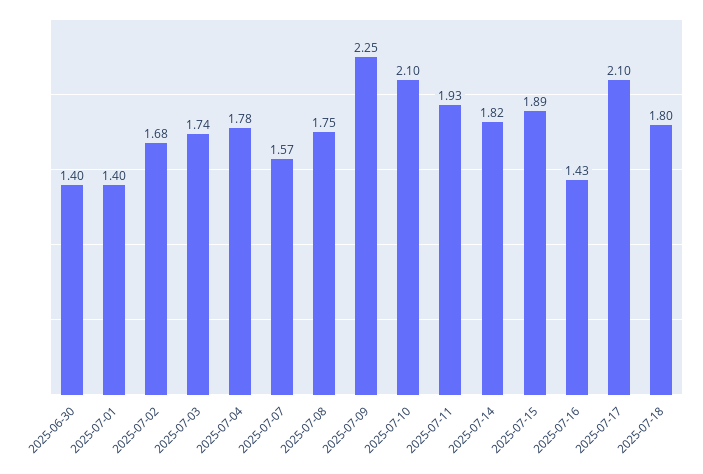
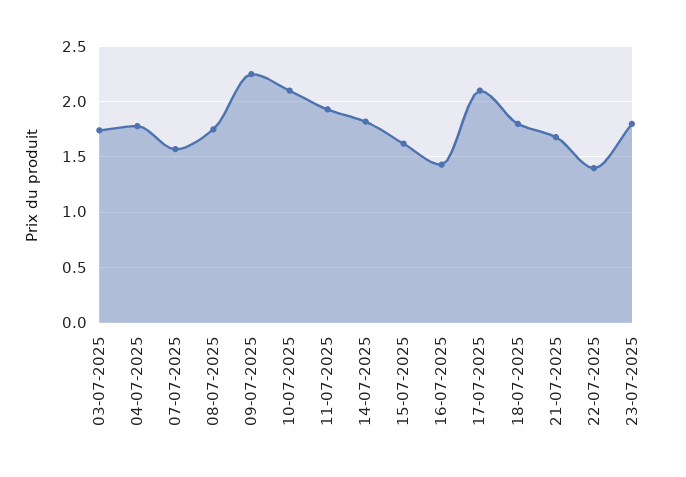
2025-06-30: 1.4 -> none
2025-07-01: 1.4 -> none
2025-07-02: 1.68 -> none
2025-07-15: 1.89 -> 1.6
21-07-2025: none -> 1.7
22-07-2025: none -> 1.4
23-07-2025: none -> 1.8

